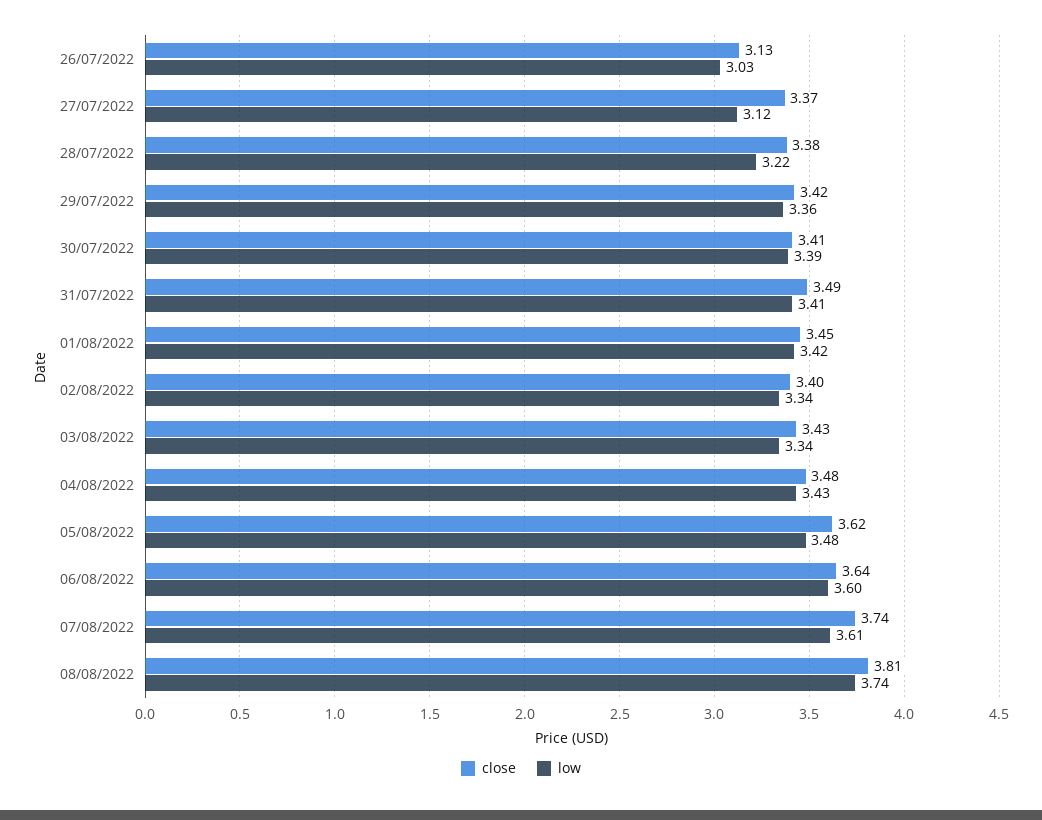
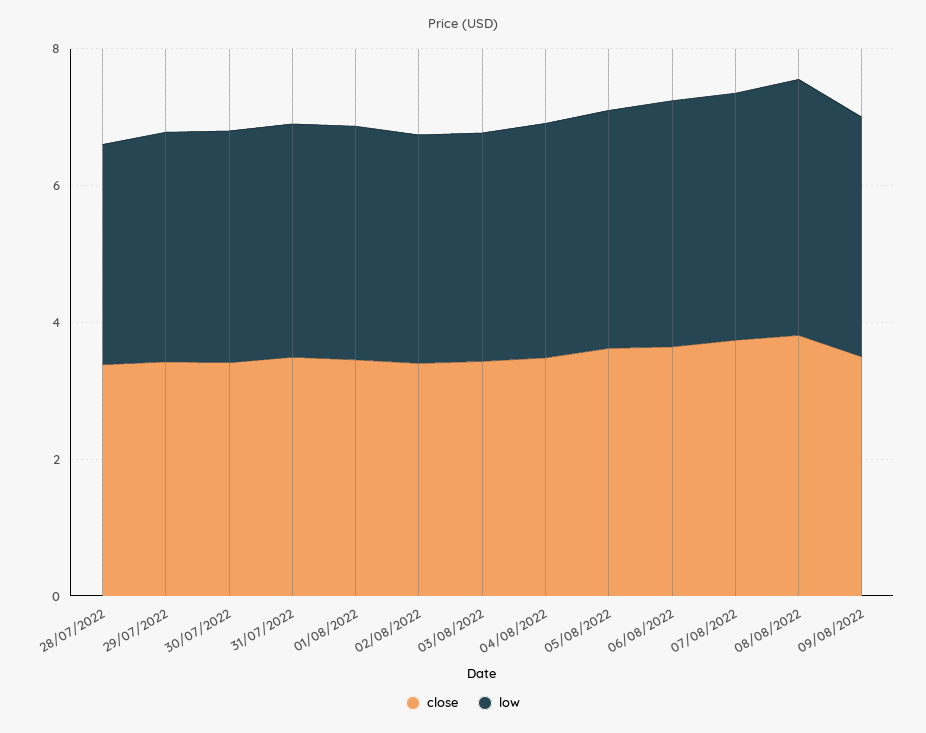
close, 26/07/2022: 3.13 -> none
low, 26/07/2022: 3.03 -> none
close, 27/07/2022: 3.37 -> none
low, 27/07/2022: 3.12 -> none
close, 09/08/2022: none -> 3.5
low, 09/08/2022: none -> 3.5

